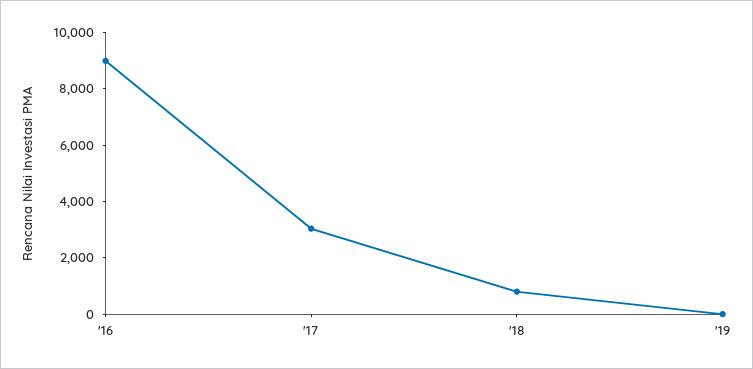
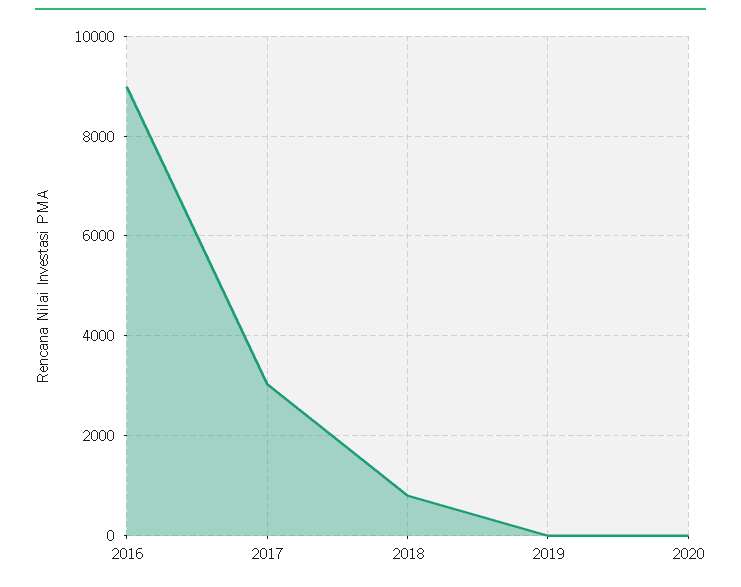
2020: none -> 0

